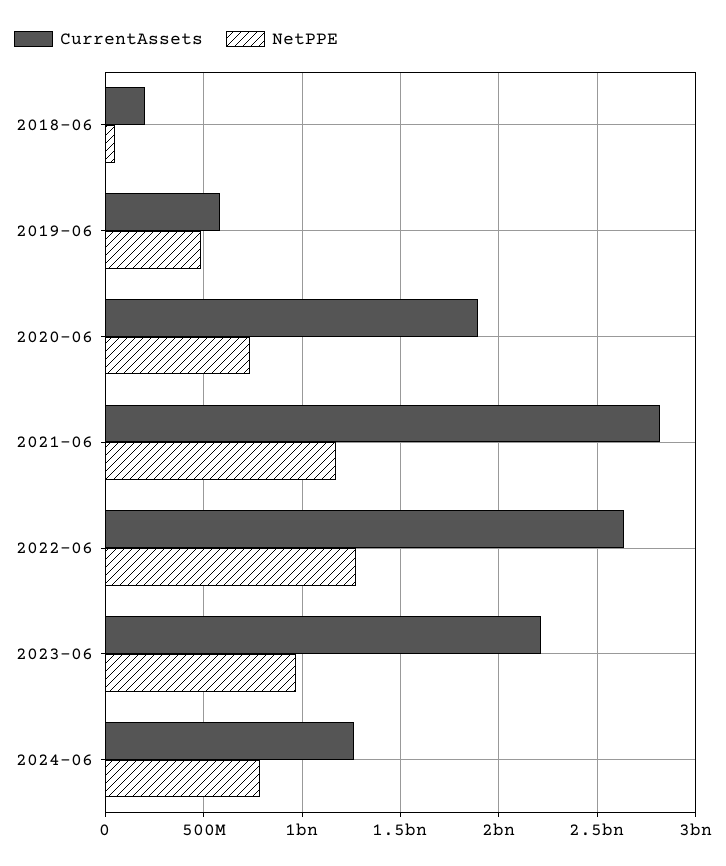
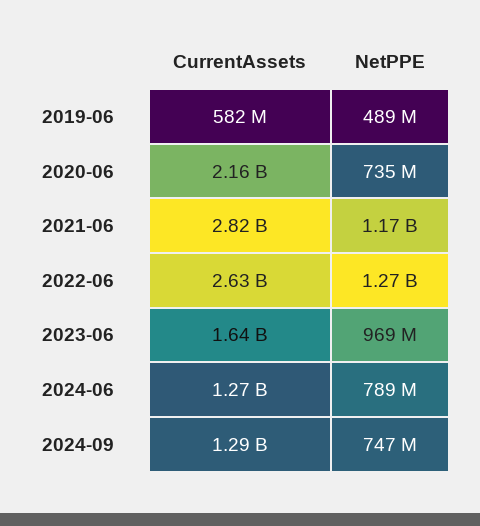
CurrentAssets, 2018-06: 200000000 -> none
NetPPE, 2018-06: 50000000 -> none
CurrentAssets, 2020-06: 1900000000 -> 2160000000
CurrentAssets, 2023-06: 2200000000 -> 1640000000
CurrentAssets, 2024-09: none -> 1290000000
NetPPE, 2024-09: none -> 747000000

